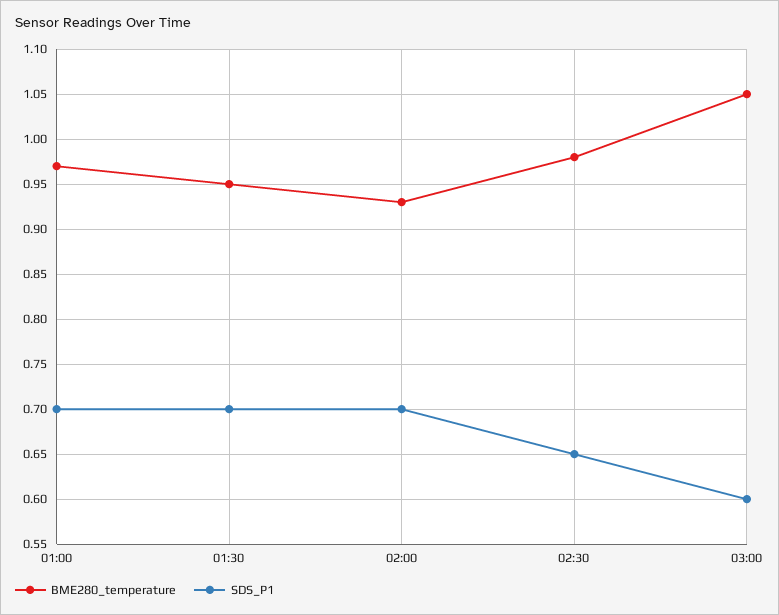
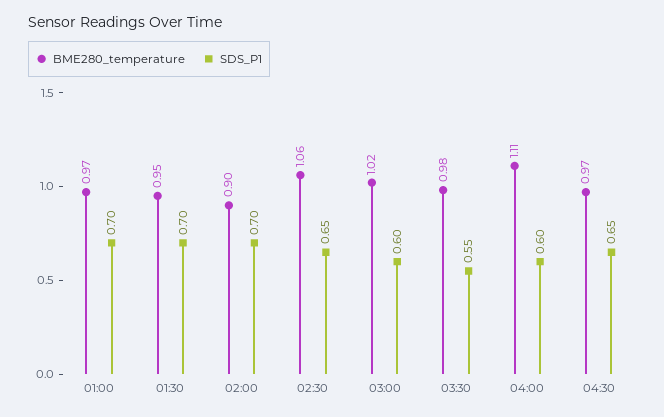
BME280_temperature, 02:00: 0.93 -> 0.9
BME280_temperature, 02:30: 0.98 -> 1.06
BME280_temperature, 03:00: 1.05 -> 1.02
BME280_temperature, 03:30: none -> 0.98
SDS_P1, 03:30: none -> 0.55
BME280_temperature, 04:00: none -> 1.11
SDS_P1, 04:00: none -> 0.6
BME280_temperature, 04:30: none -> 0.97
SDS_P1, 04:30: none -> 0.65

